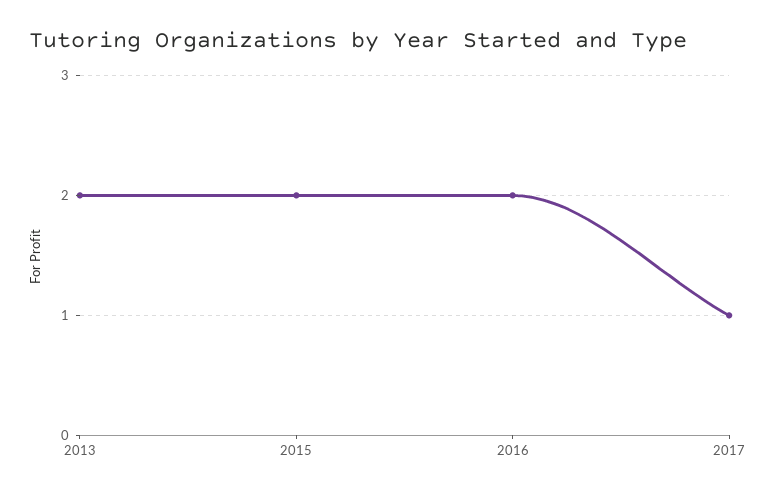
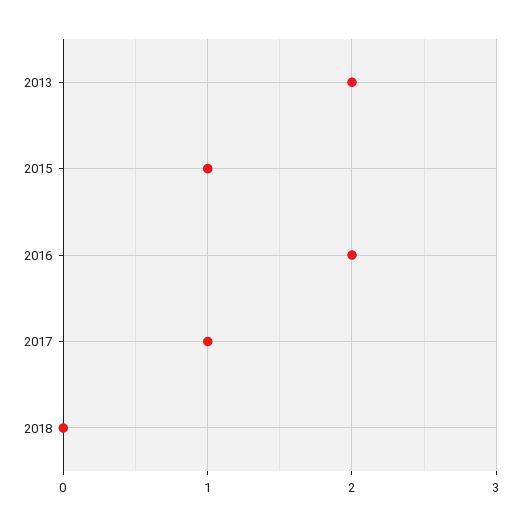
2015: 2 -> 1
2018: none -> 0

